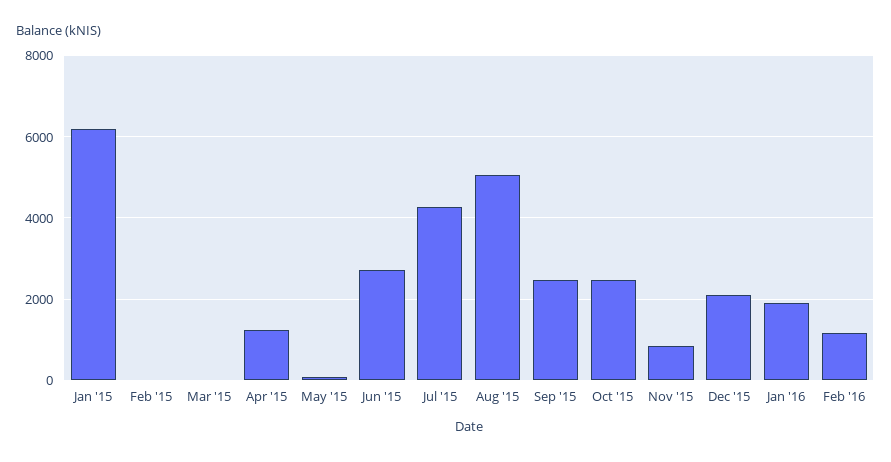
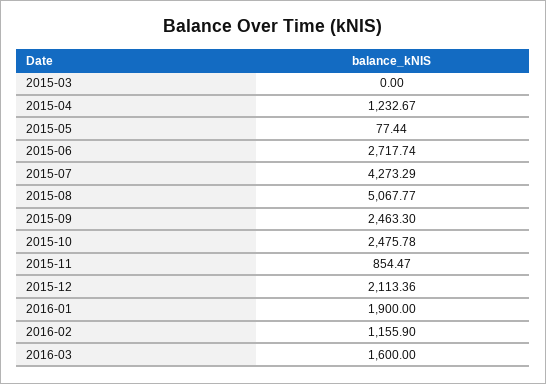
Jan '15: 6200 -> none
Feb '15: 0 -> none
2016-03: none -> 1600

